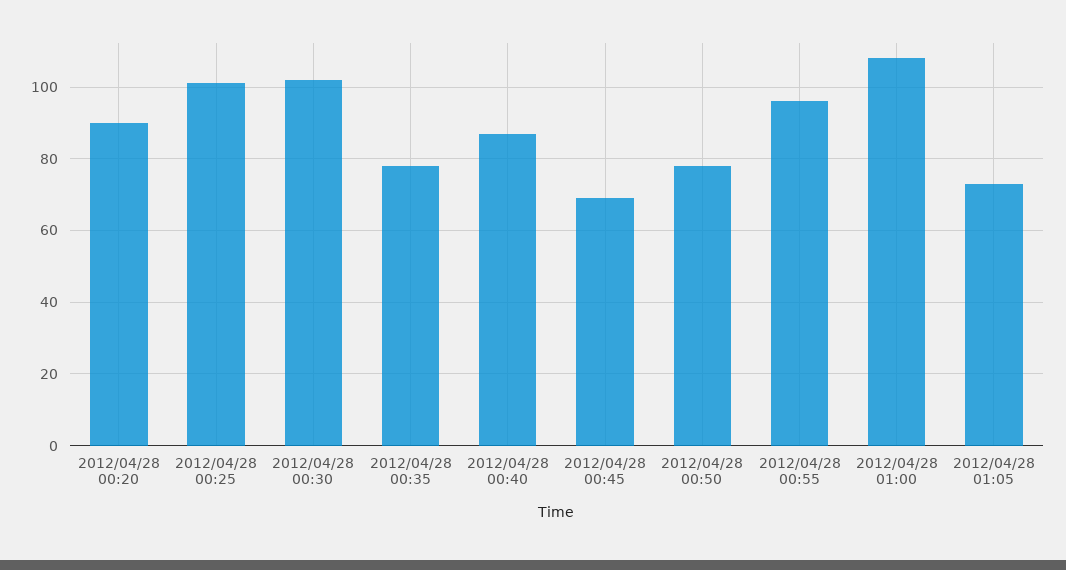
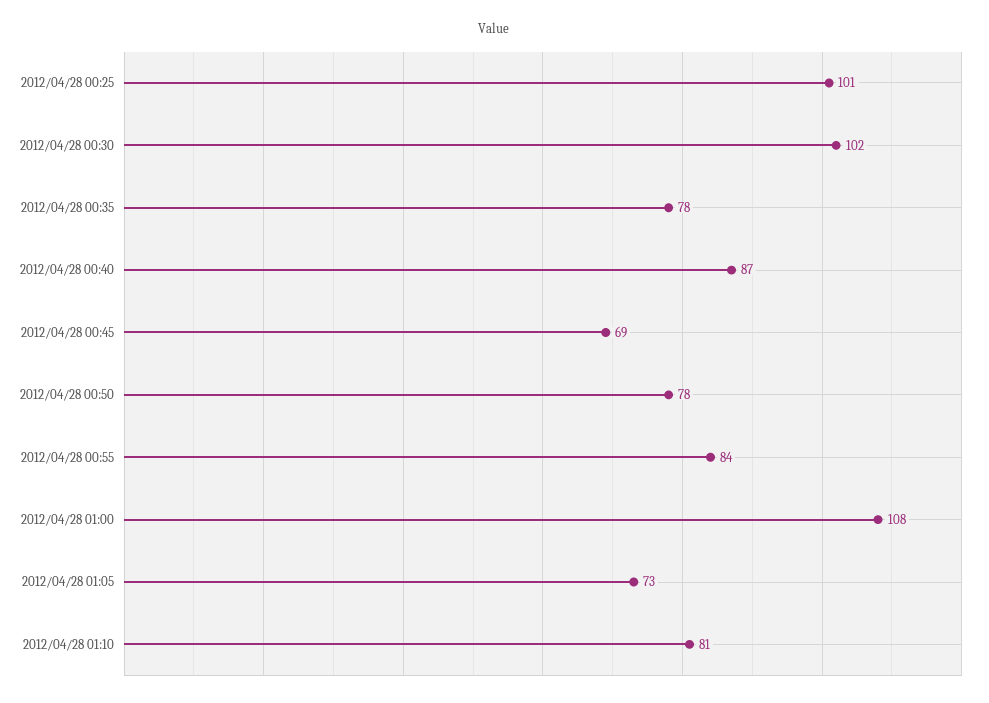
2012/04/28 00:20: 90 -> none
2012/04/28 00:55: 95 -> 84
2012/04/28 01:10: none -> 81

